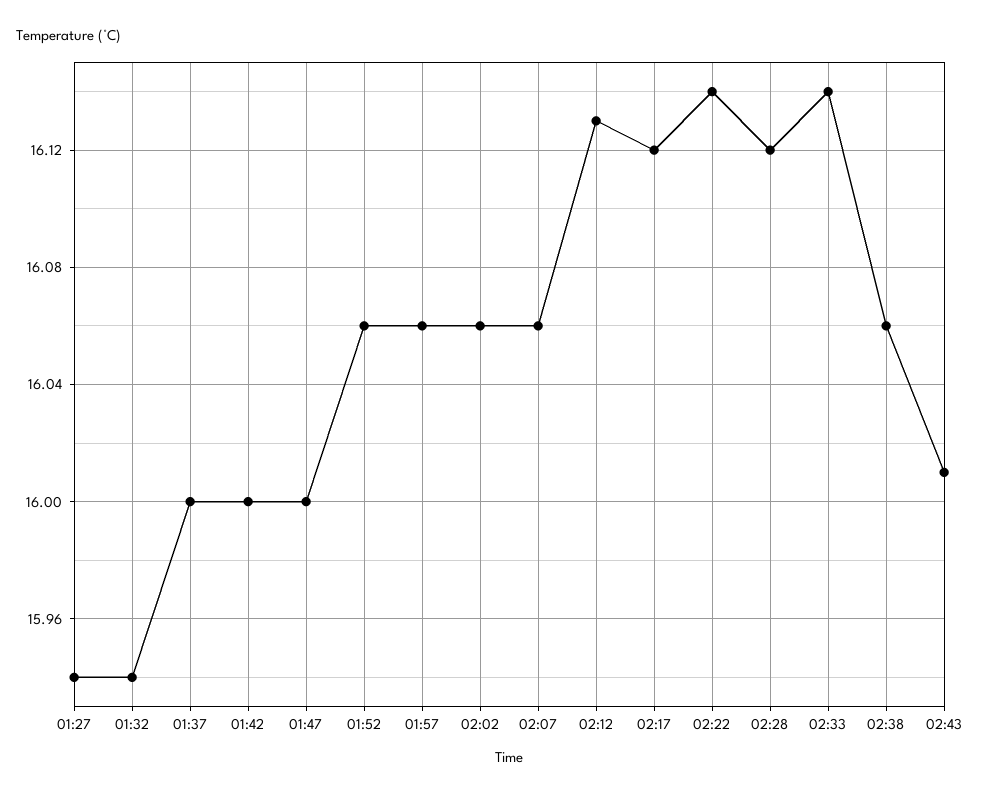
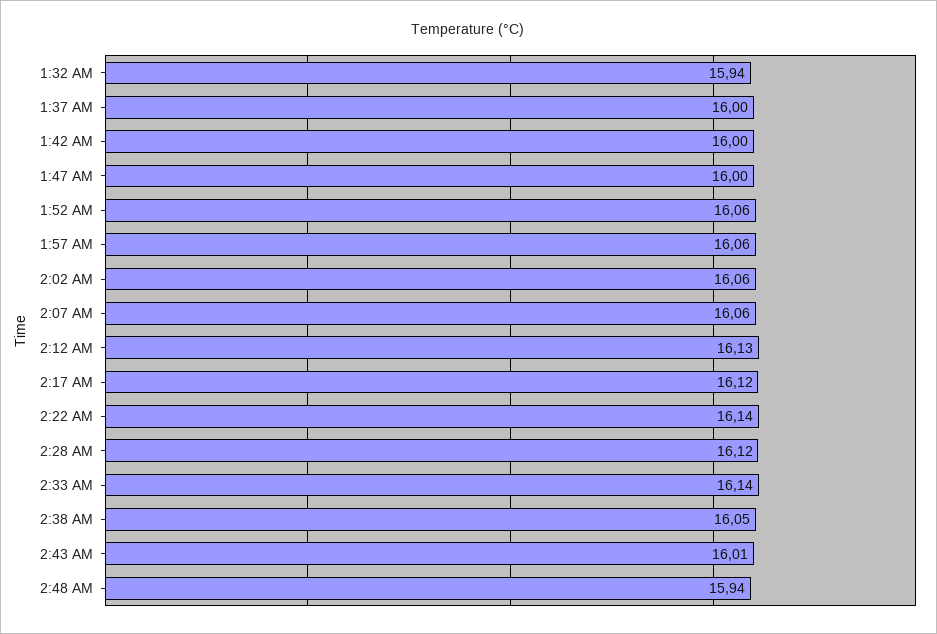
01:27: 15.94 -> none
02:38: 16.06 -> 16.05
2:48 AM: none -> 15.94

